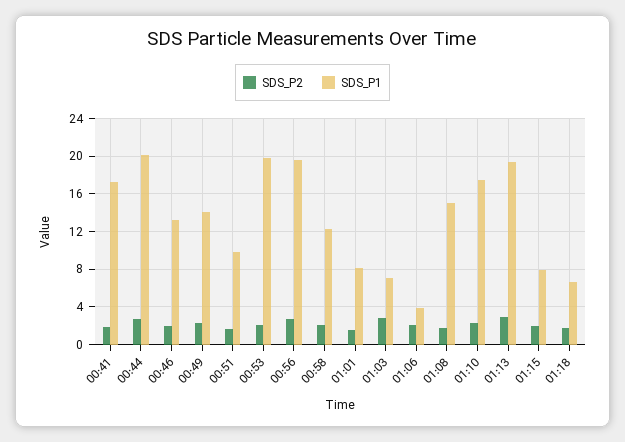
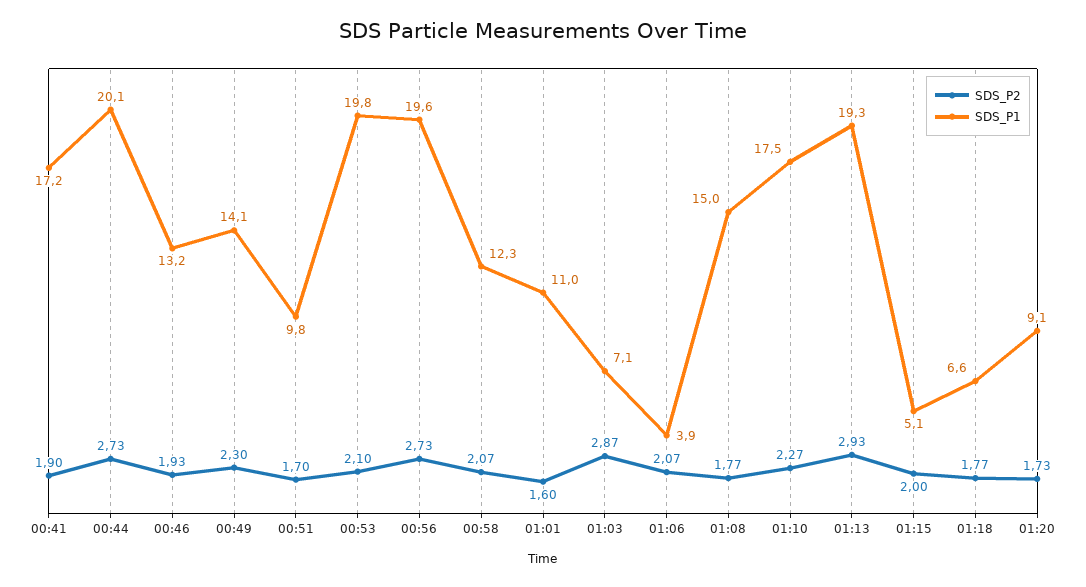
SDS_P1, 01:01: 8 -> 11
SDS_P1, 01:15: 8 -> 5.1
SDS_P2, 01:20: none -> 1.73
SDS_P1, 01:20: none -> 9.1

